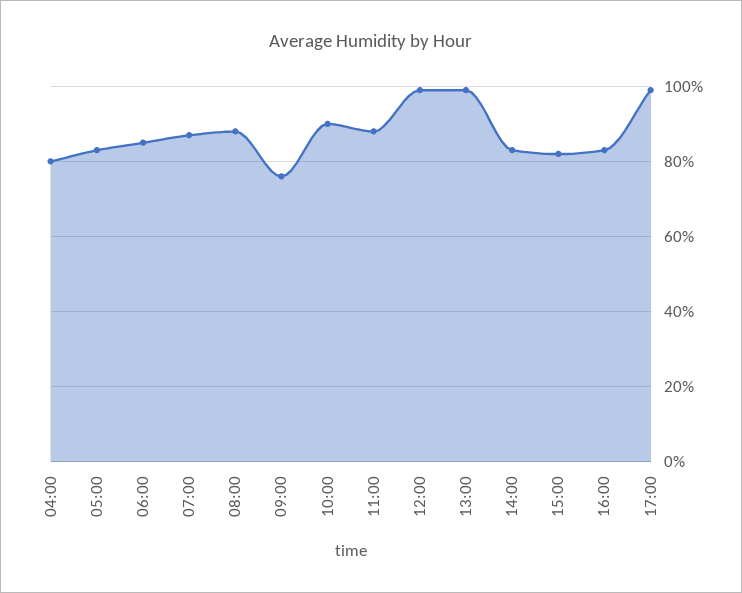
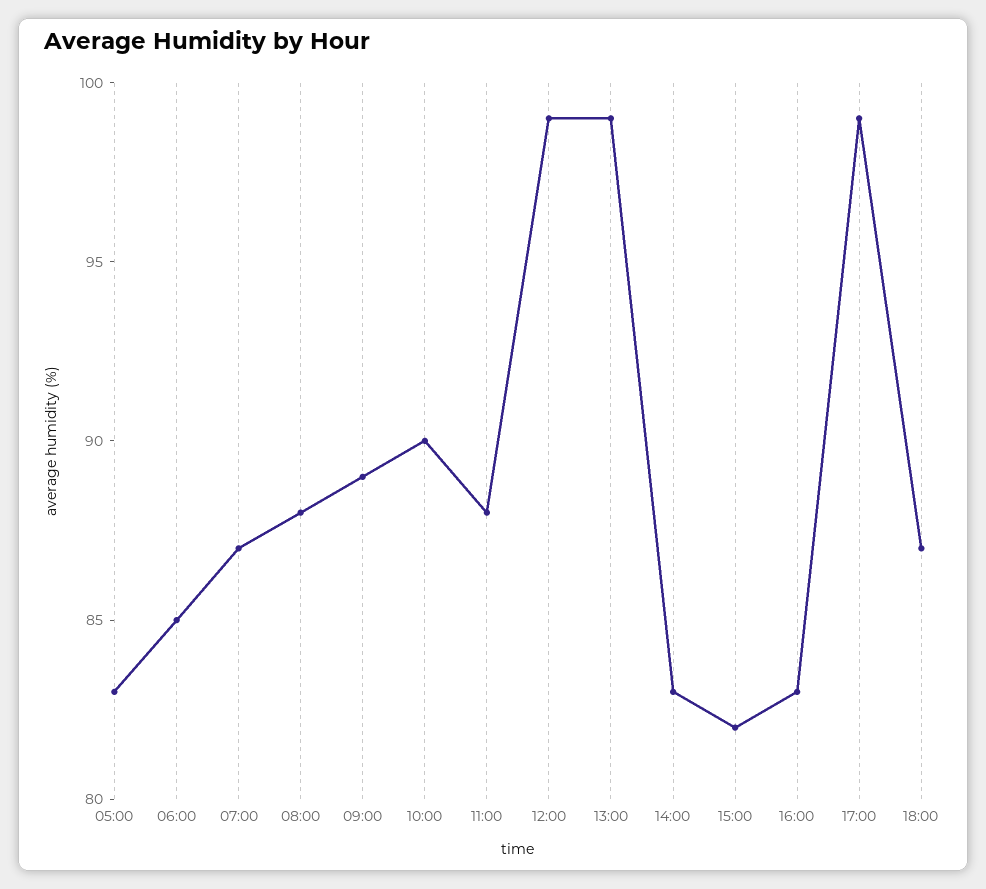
04:00: 80 -> none
09:00: 75 -> 89
18:00: none -> 87

